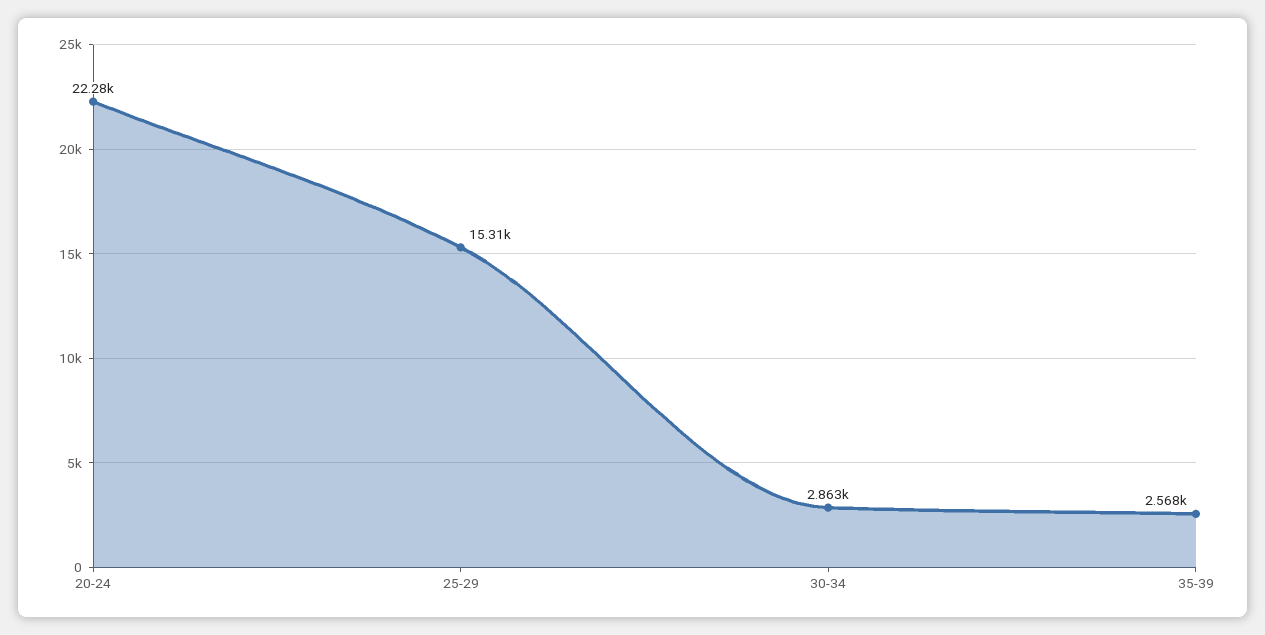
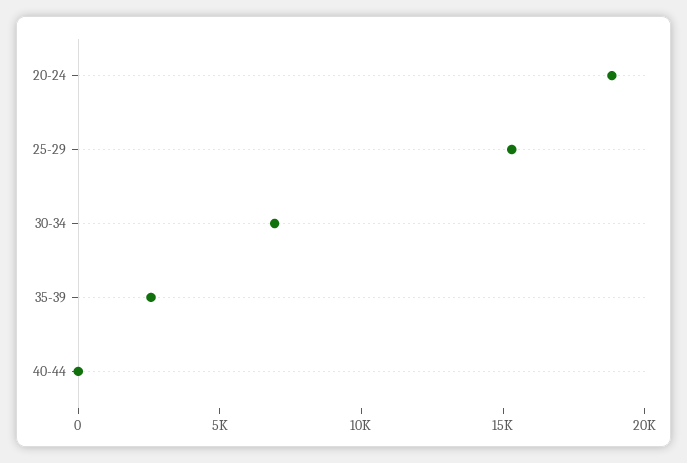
20-24: 22280 -> 19000
30-34: 2863 -> 7000
40-44: none -> 0

